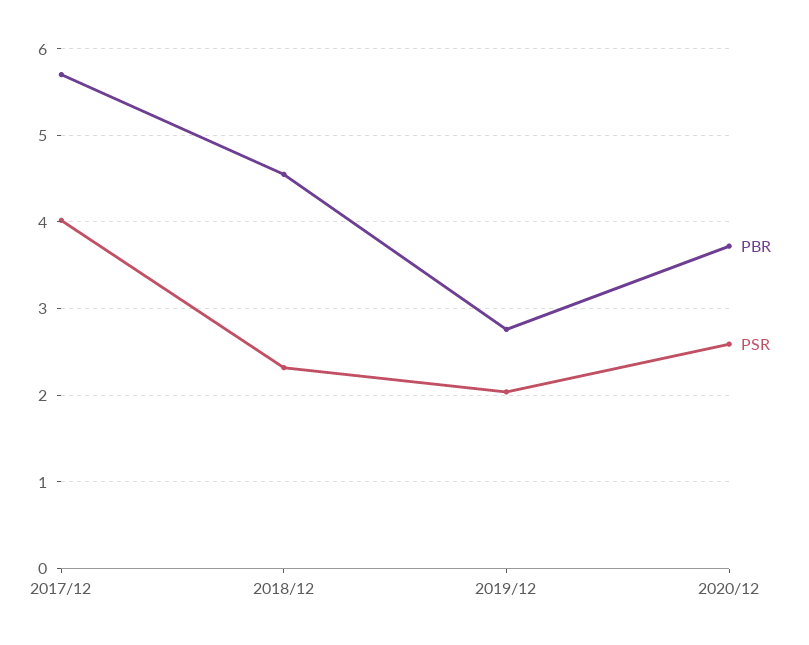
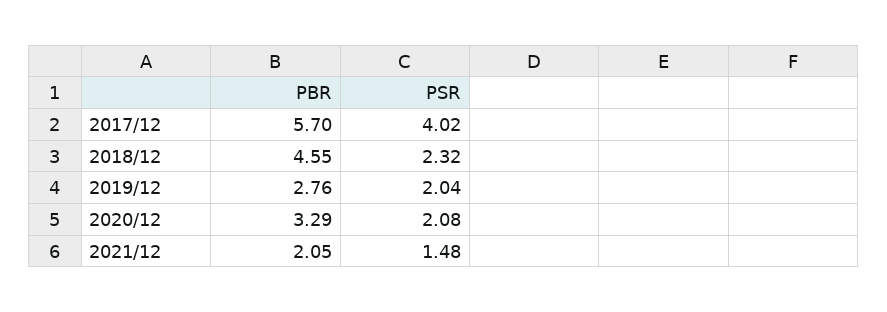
PBR, 2020/12: 3.7 -> 3.29
PSR, 2020/12: 2.6 -> 2.08
PBR, 2021/12: none -> 2.05
PSR, 2021/12: none -> 1.48

